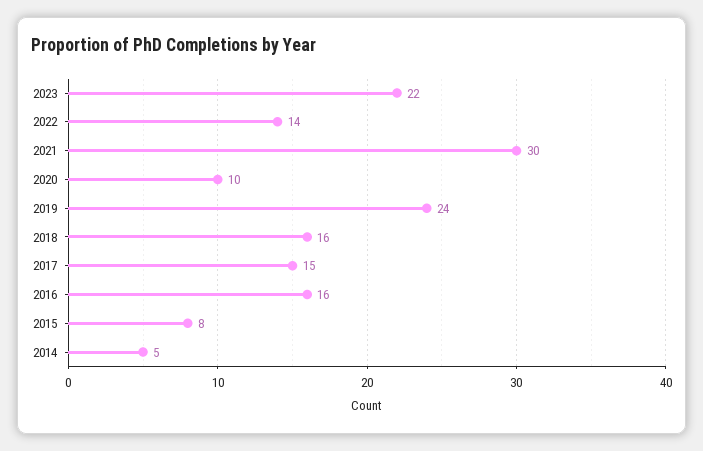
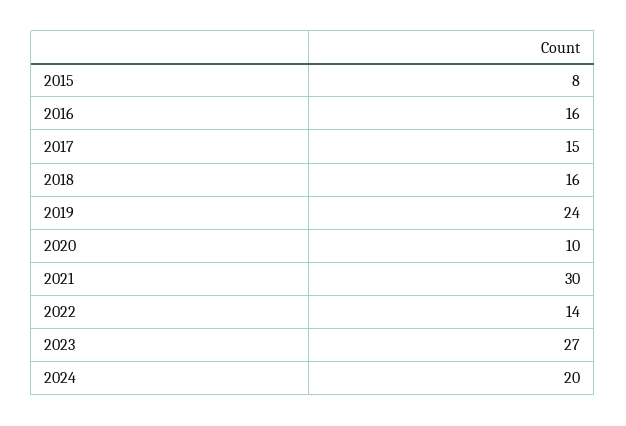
2023: 22 -> 27
2014: 5 -> none
2024: none -> 20

